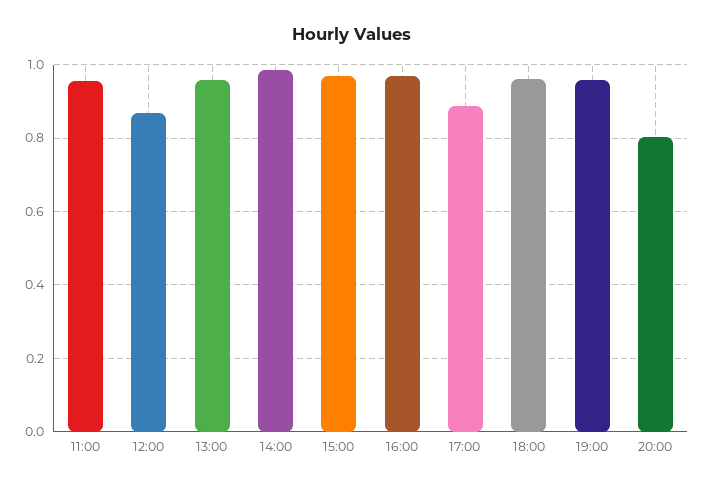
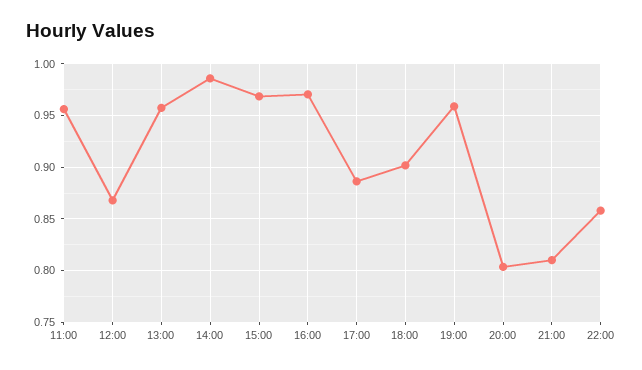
18:00: 0.96 -> 0.9
21:00: none -> 0.81
22:00: none -> 0.86

